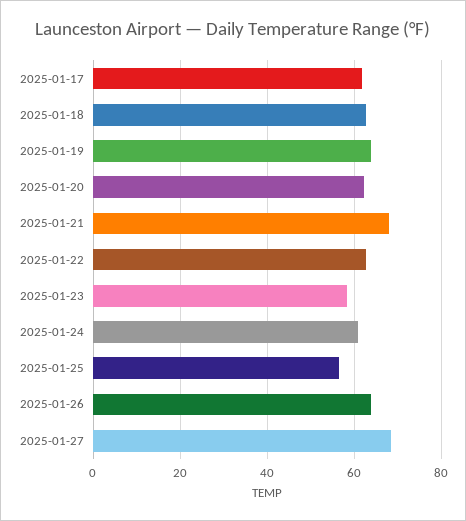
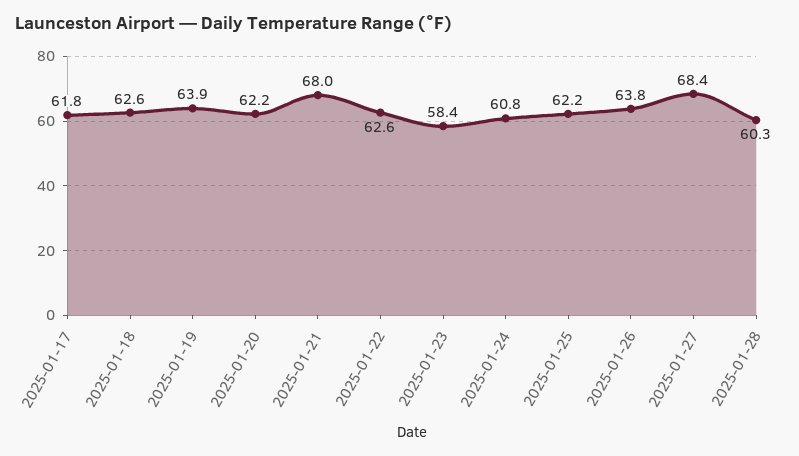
2025-01-25: 56 -> 62.2
2025-01-28: none -> 60.3

